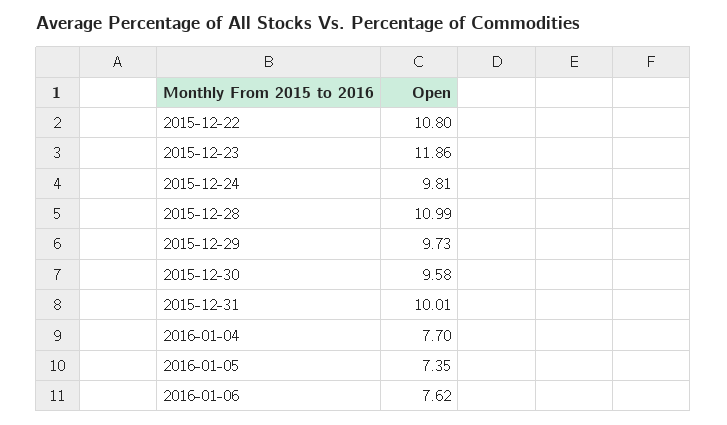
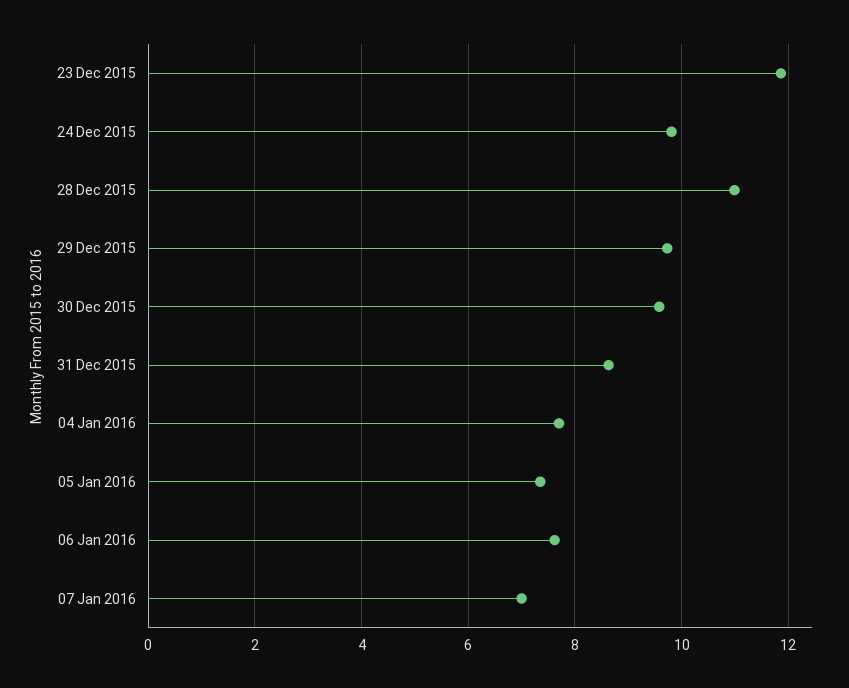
2015-12-22: 10.8 -> none
2015-12-31: 10.01 -> 8.6
07 Jan 2016: none -> 7

